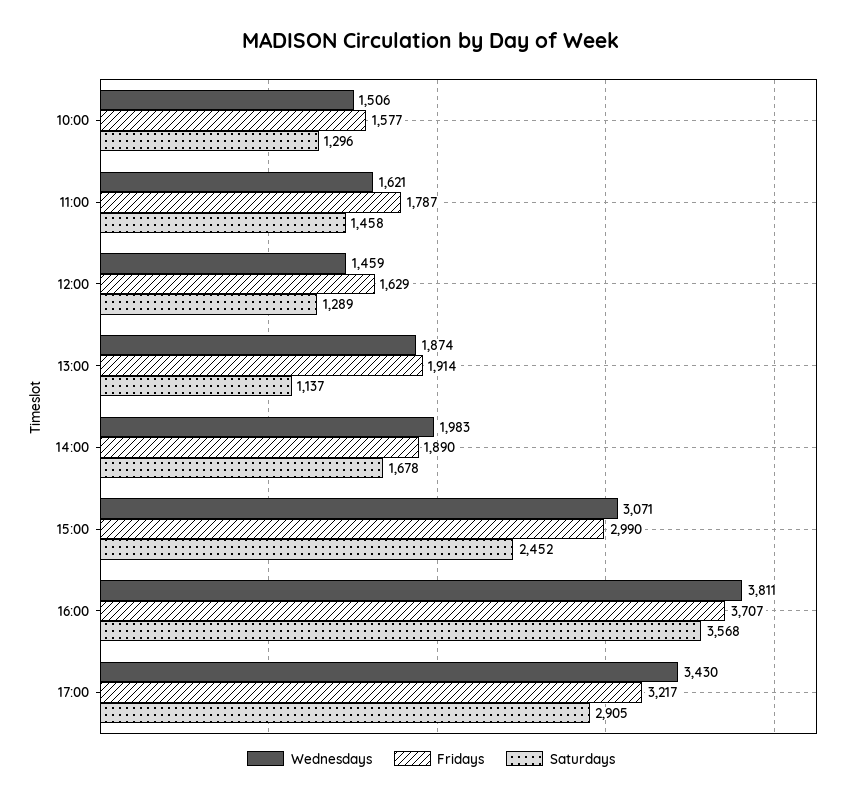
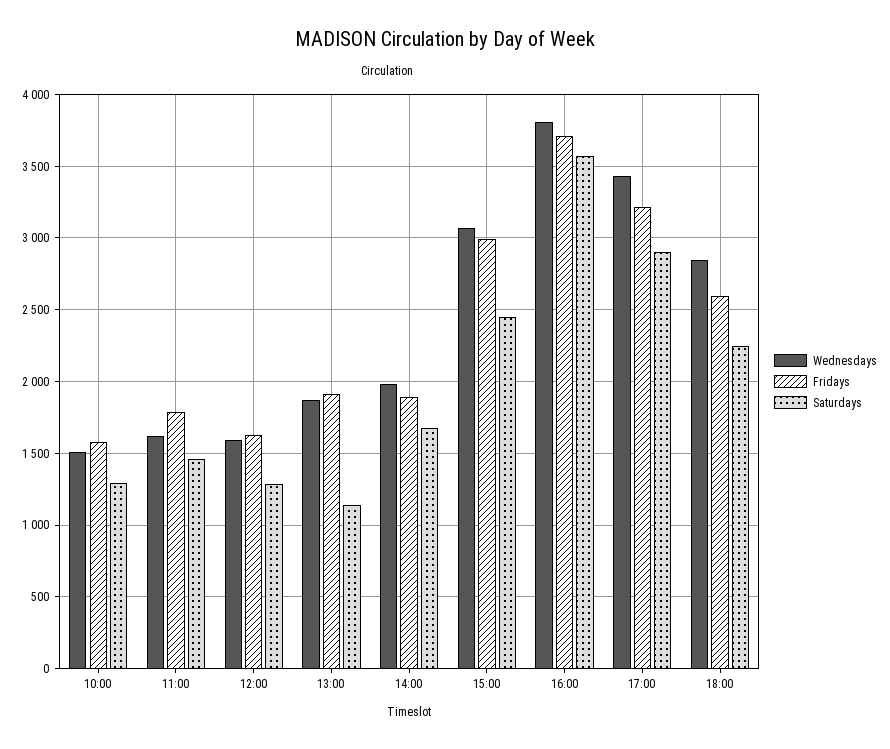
Wednesdays, 12:00: 1459 -> 1600
Wednesdays, 18:00: none -> 2850
Fridays, 18:00: none -> 2600
Saturdays, 18:00: none -> 2250

